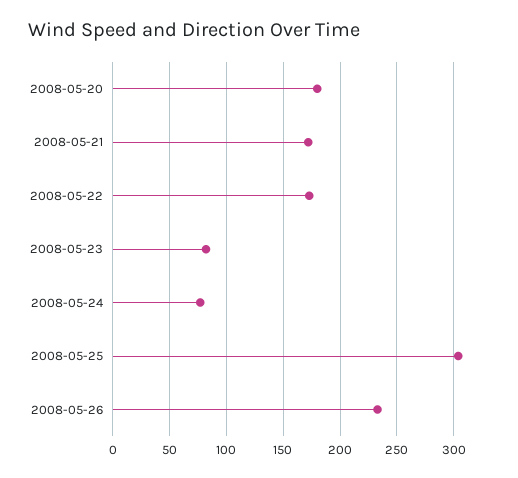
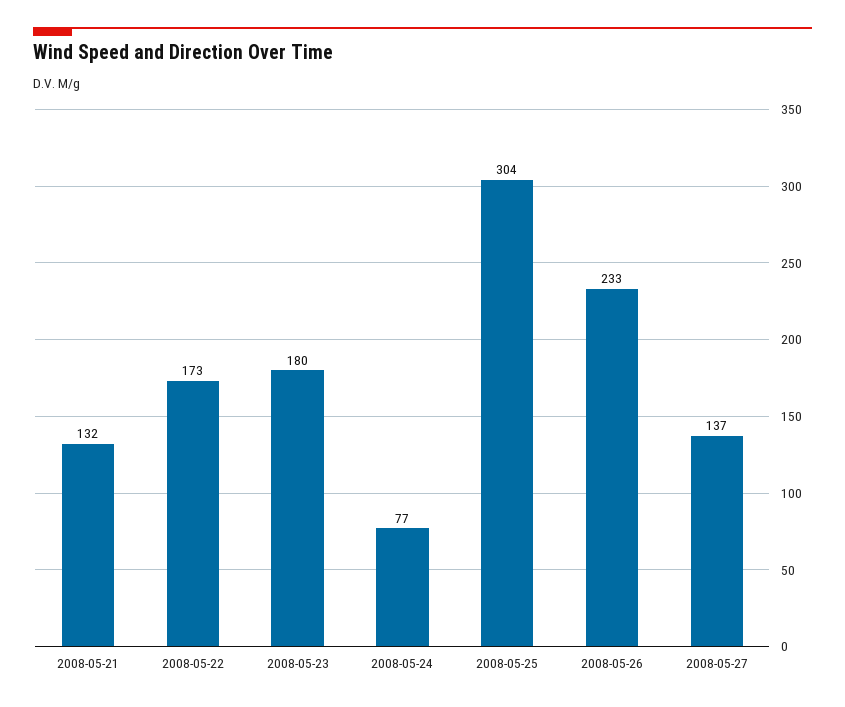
2008-05-20: 180 -> none
2008-05-21: 170 -> 132
2008-05-23: 80 -> 180
2008-05-27: none -> 137

